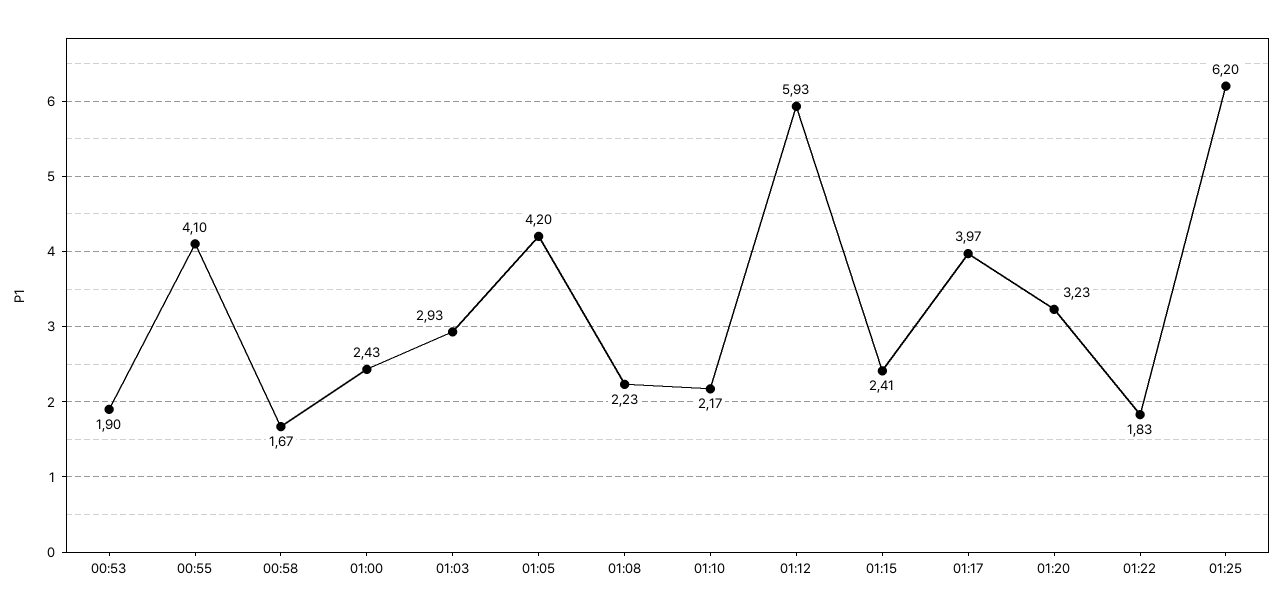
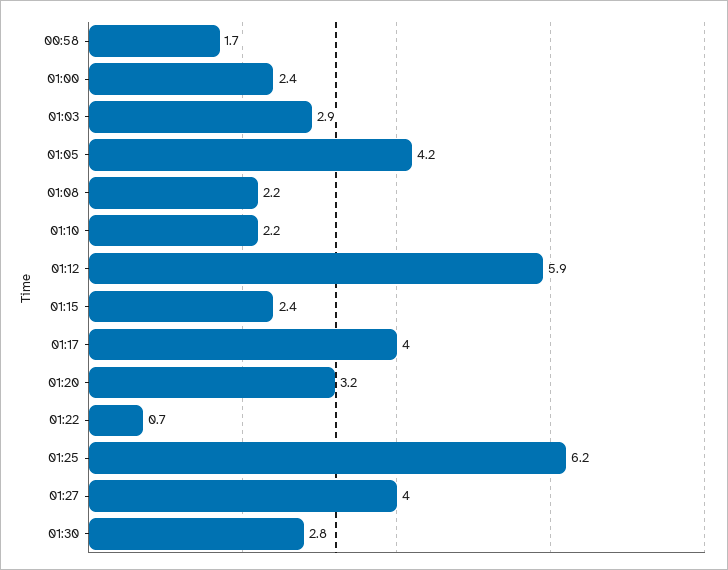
00:53: 1.9 -> none
00:55: 4.1 -> none
01:22: 1.83 -> 0.7
01:27: none -> 4
01:30: none -> 2.8

